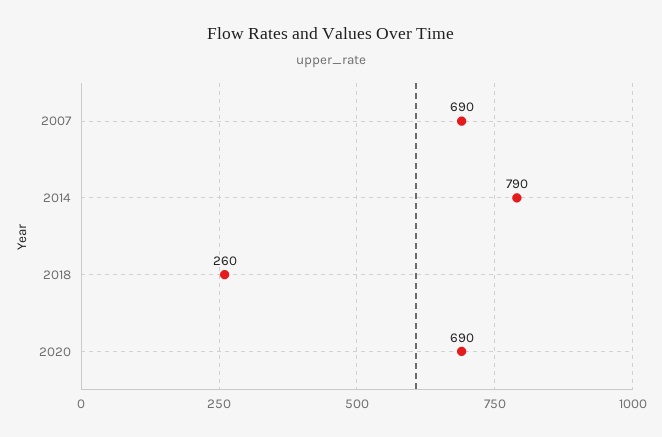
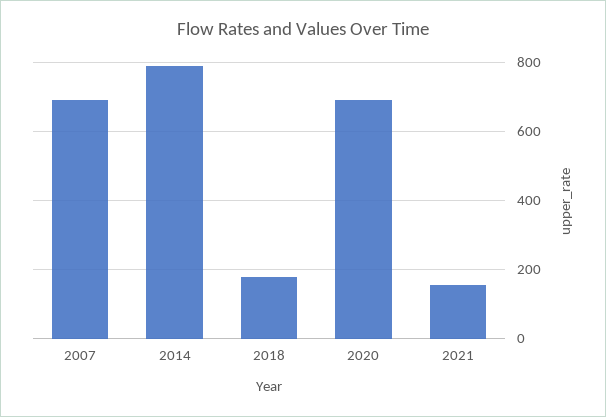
2018: 260 -> 180
2021: none -> 160

